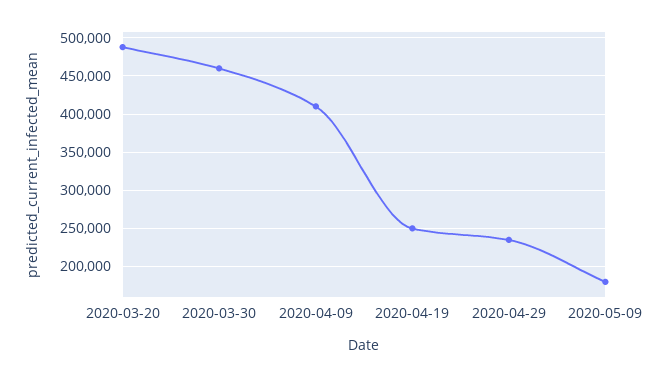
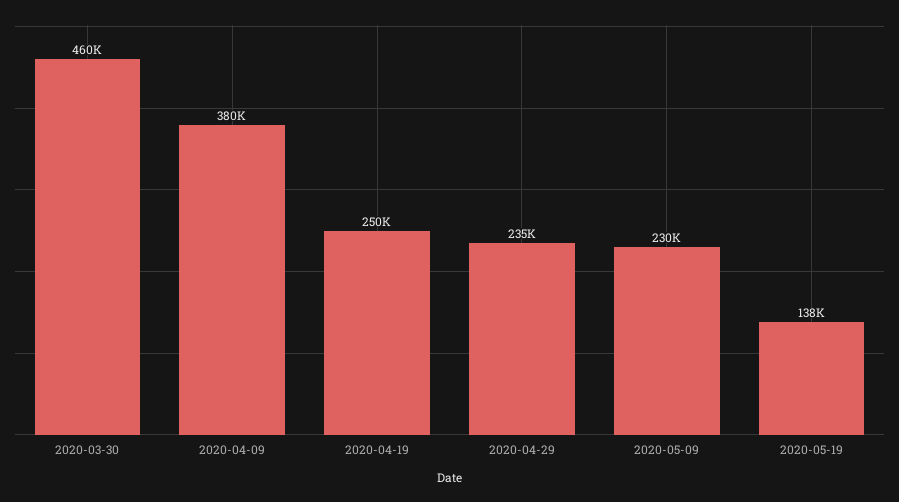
2020-03-20: 490000 -> none
2020-04-09: 410000 -> 380000
2020-05-09: 180000 -> 230000
2020-05-19: none -> 138000

